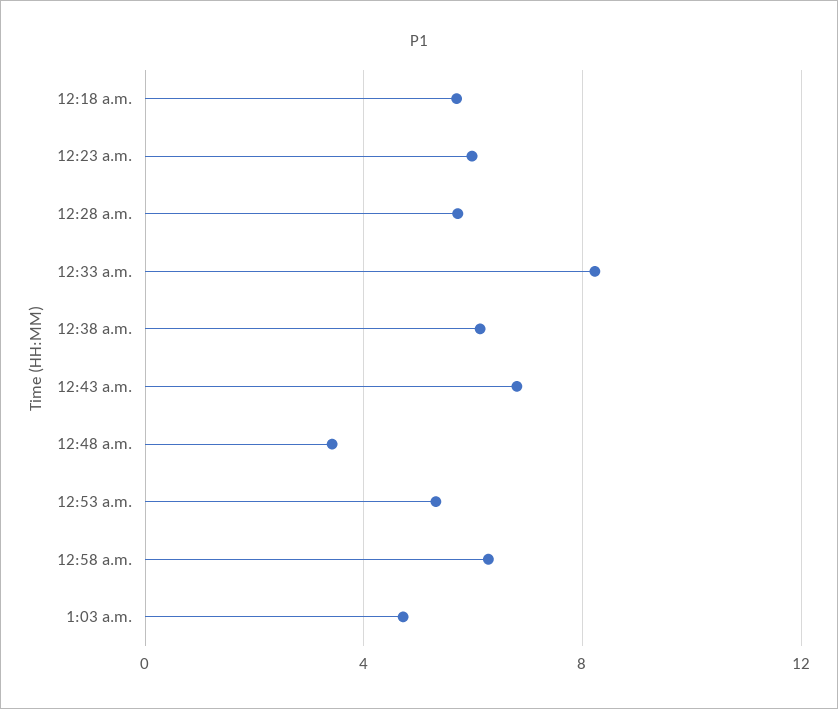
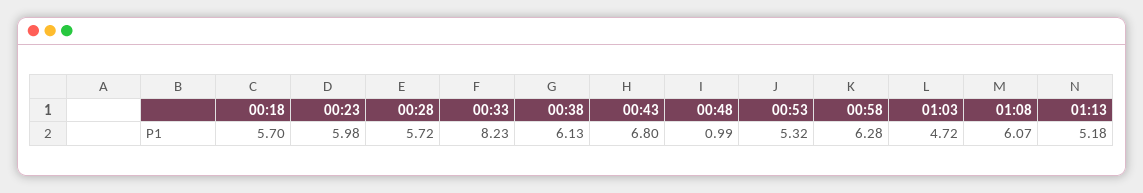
12:48 a.m.: 3.5 -> 0.99
01:08: none -> 6.07
01:13: none -> 5.18

